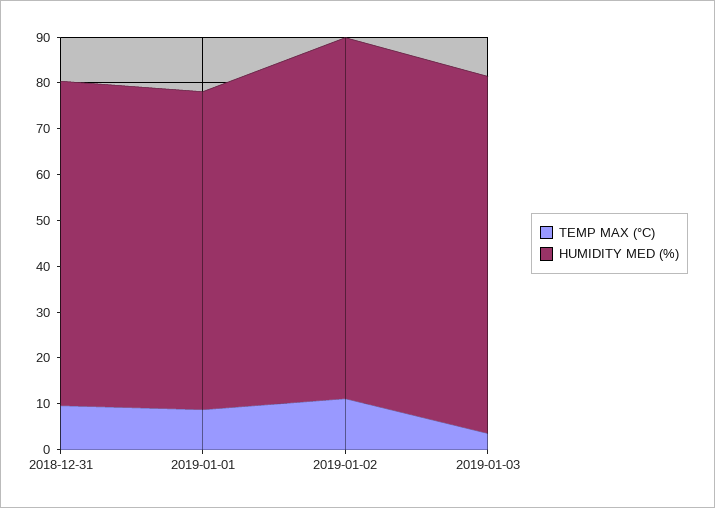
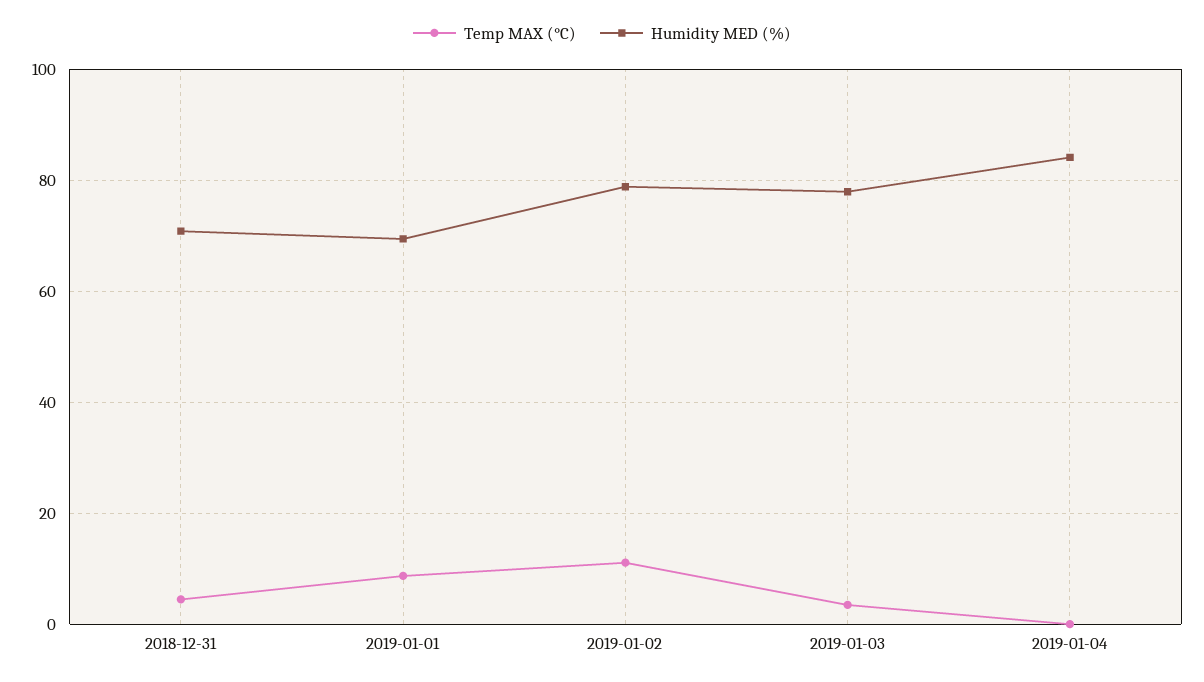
TEMP MAX (°C), 2018-12-31: 10 -> 4
TEMP MAX (°C), 2019-01-04: none -> 0
HUMIDITY MED (%), 2019-01-04: none -> 84

